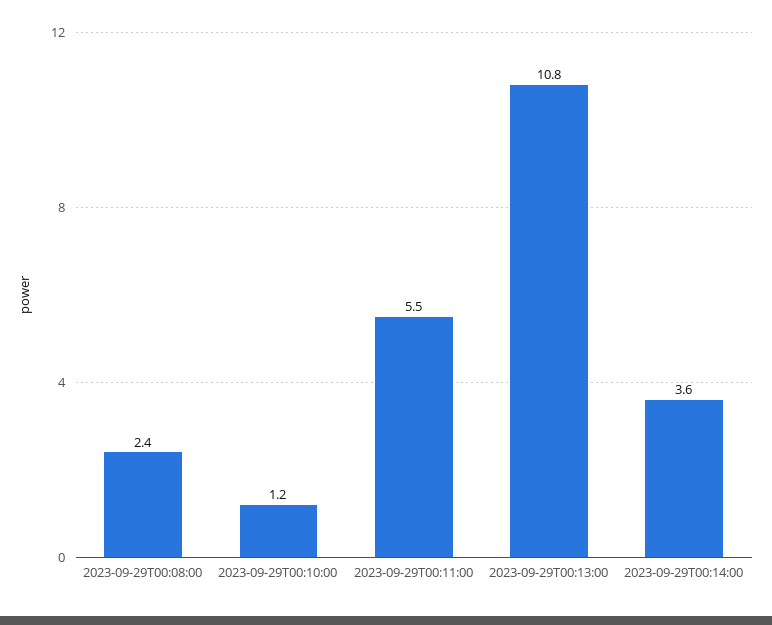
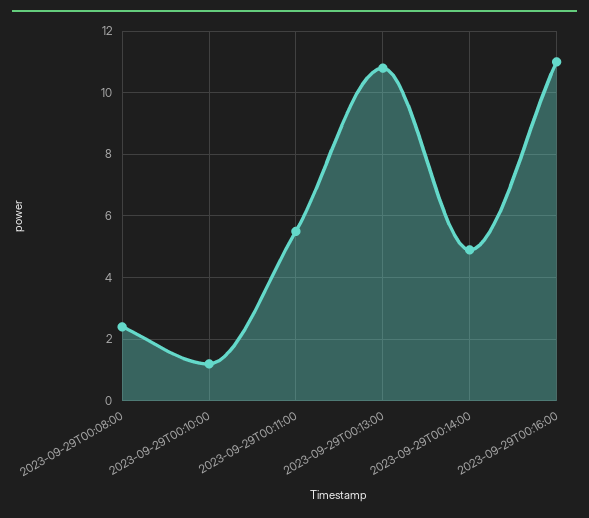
2023-09-29T00:14:00: 3.6 -> 5
2023-09-29T00:16:00: none -> 11

